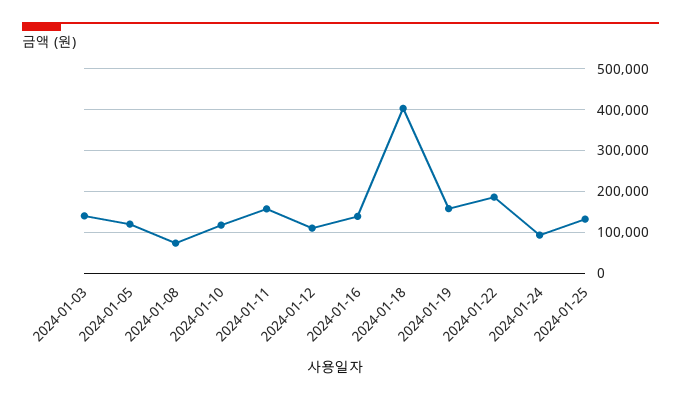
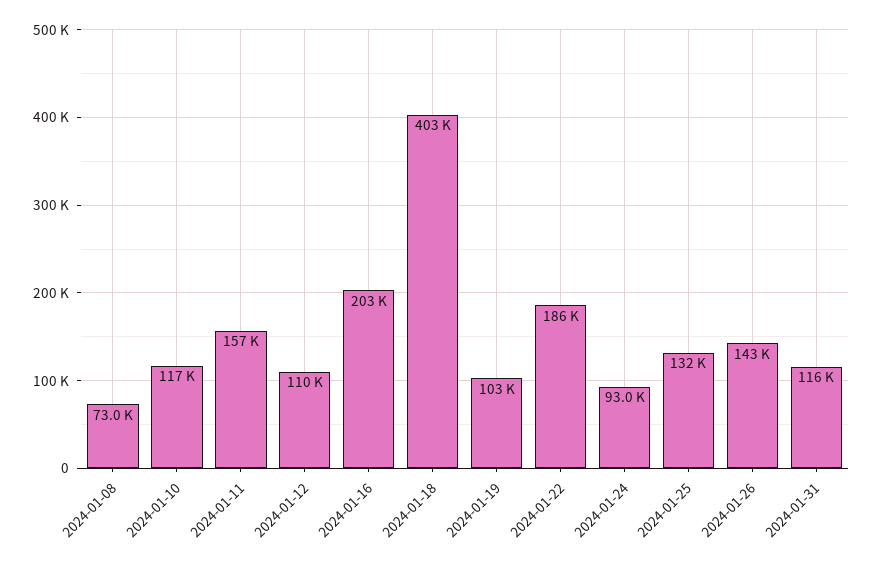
2024-01-03: 140000 -> none
2024-01-05: 120000 -> none
2024-01-16: 140000 -> 203000
2024-01-19: 160000 -> 103000
2024-01-26: none -> 143000
2024-01-31: none -> 116000

